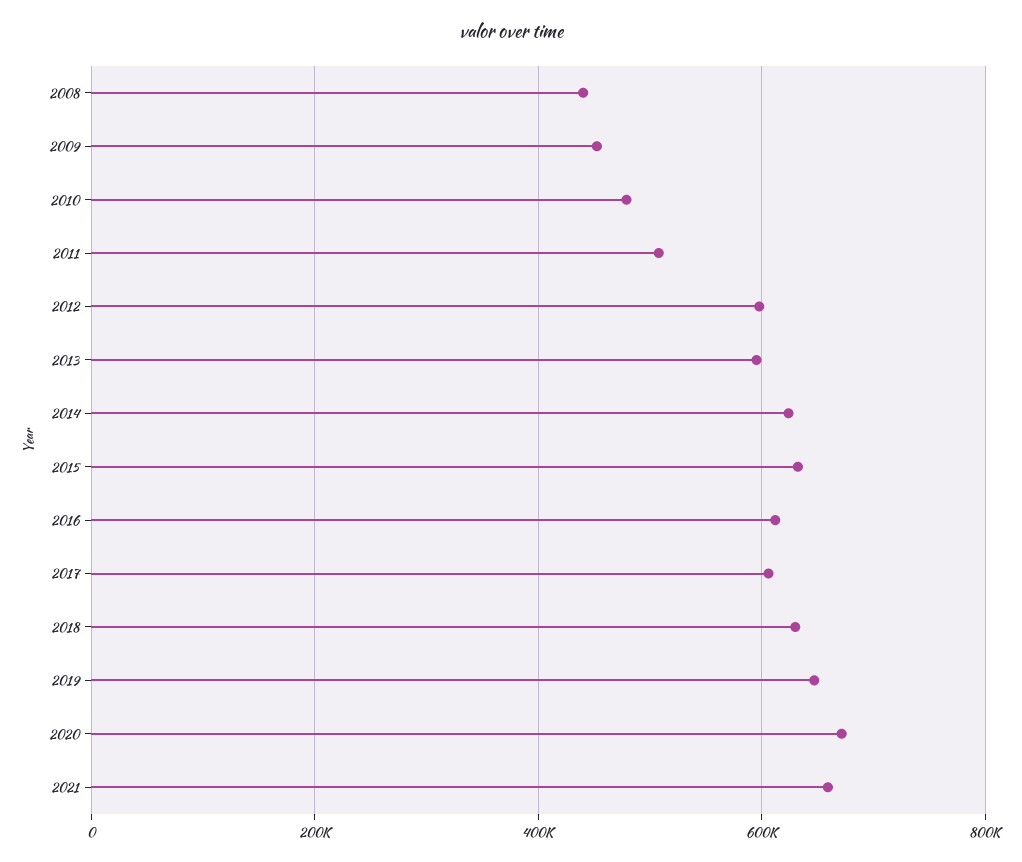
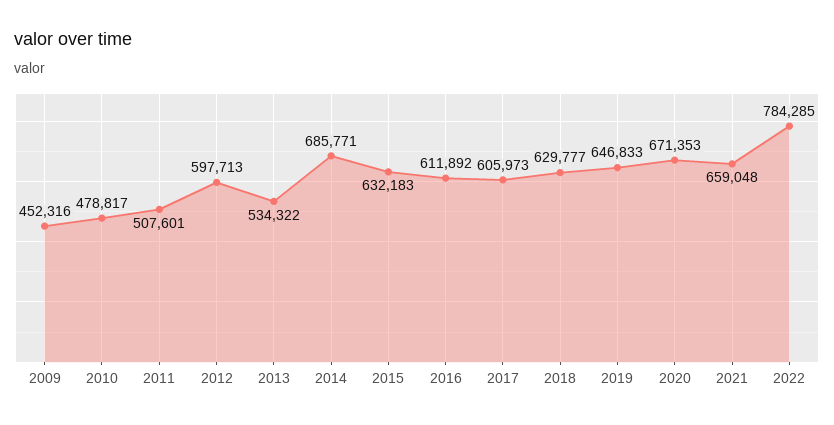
2008: 440000 -> none
2013: 600000 -> 534322
2014: 620000 -> 685771
2022: none -> 784285

